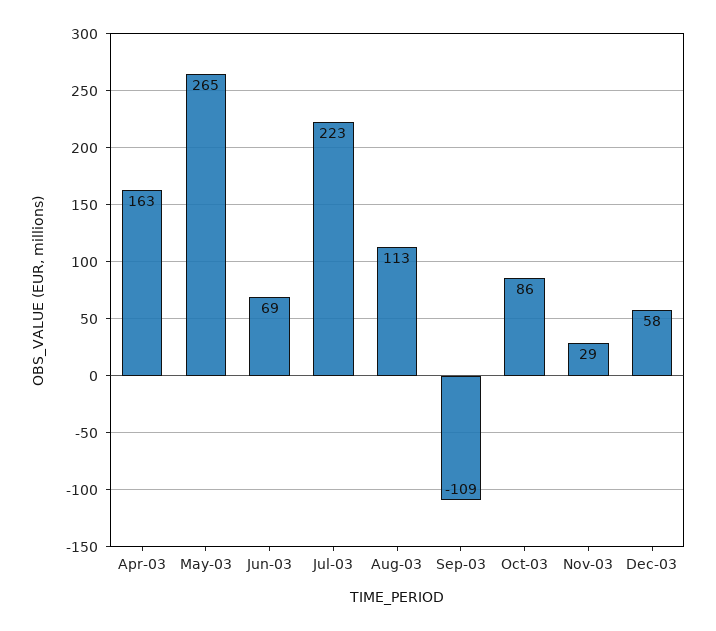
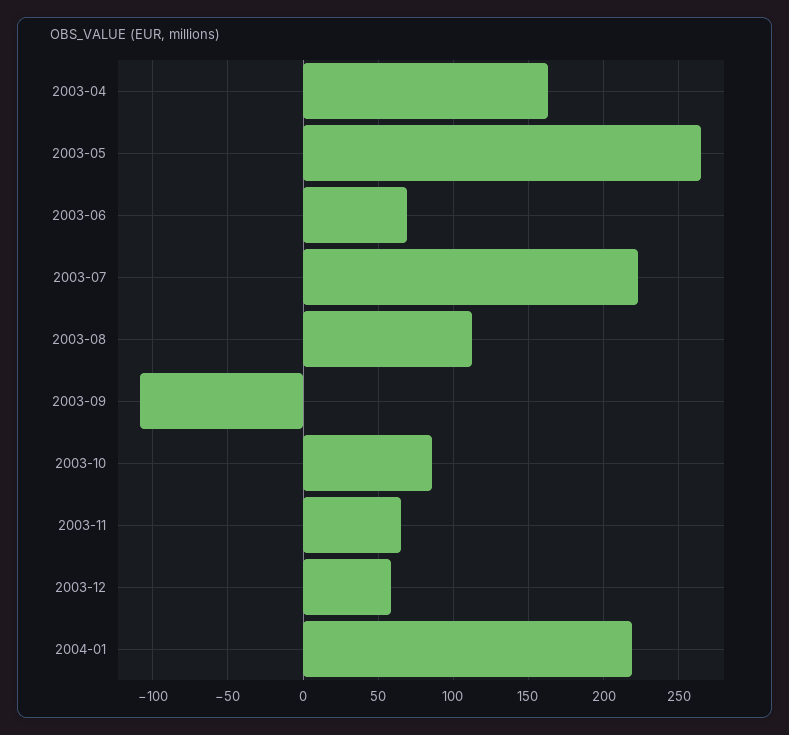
Nov-03: 29 -> 65
2004-01: none -> 220

